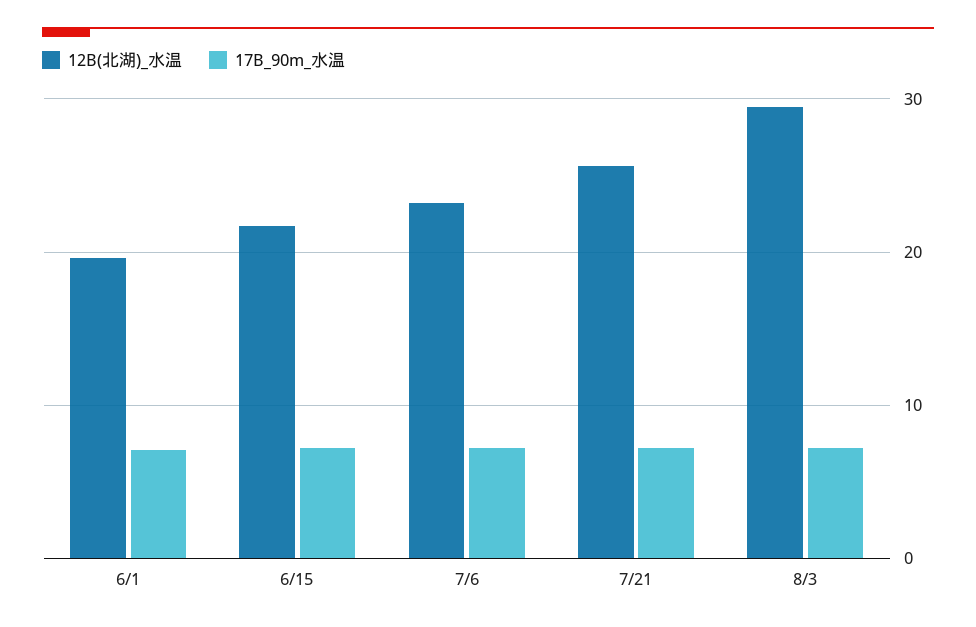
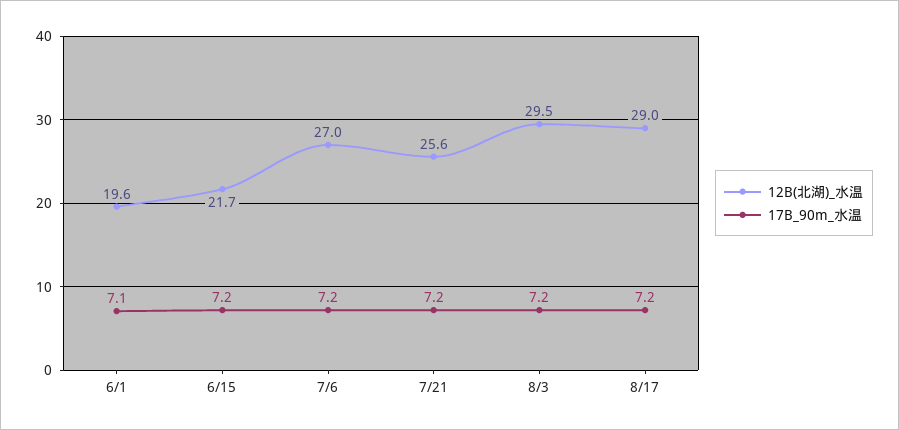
12B(北湖)_水温, 7/6: 23 -> 27
12B(北湖)_水温, 8/17: none -> 29
17B_90m_水温, 8/17: none -> 7.2

